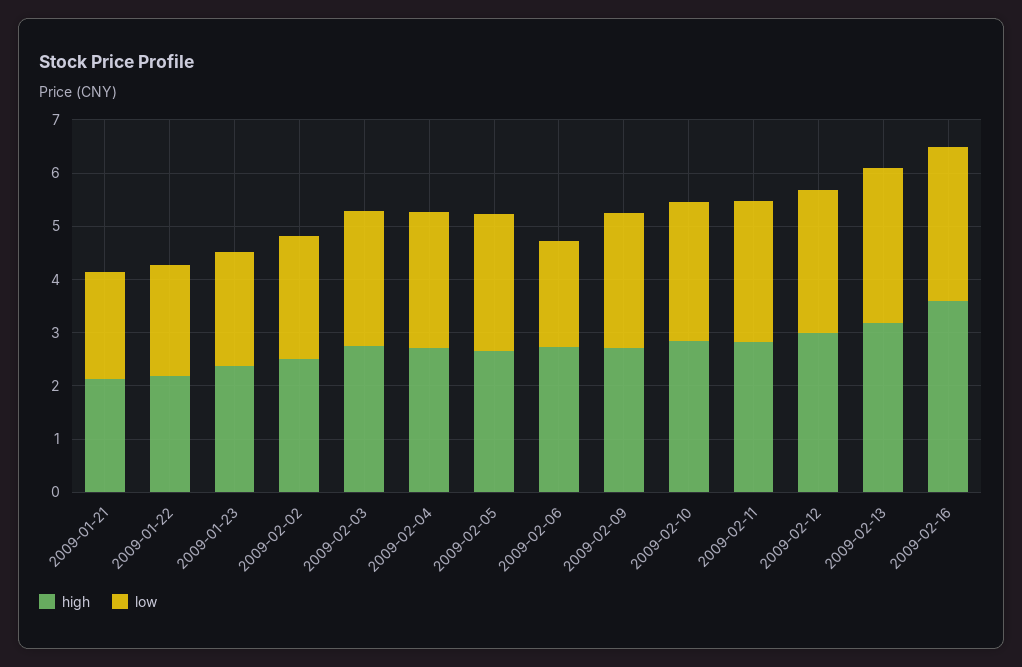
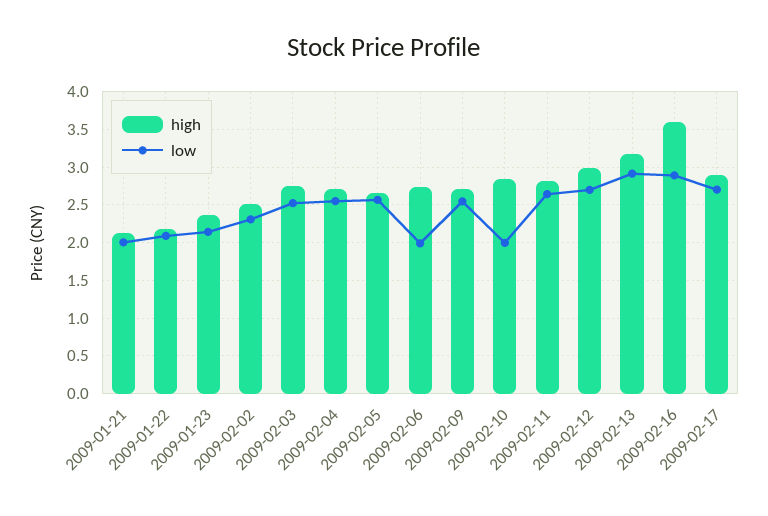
low, 2009-02-10: 2.6 -> 2
high, 2009-02-17: none -> 2.9
low, 2009-02-17: none -> 2.7

